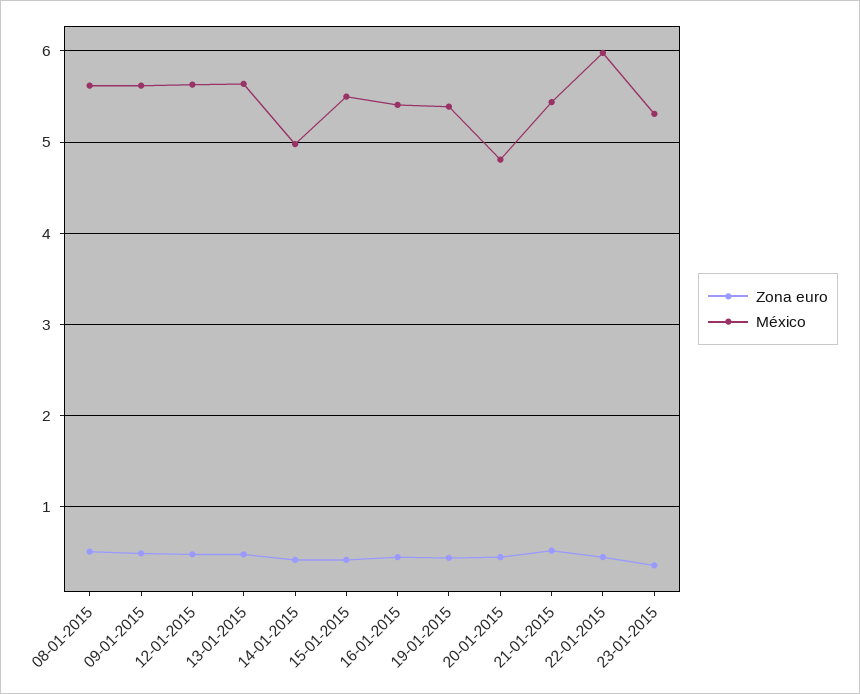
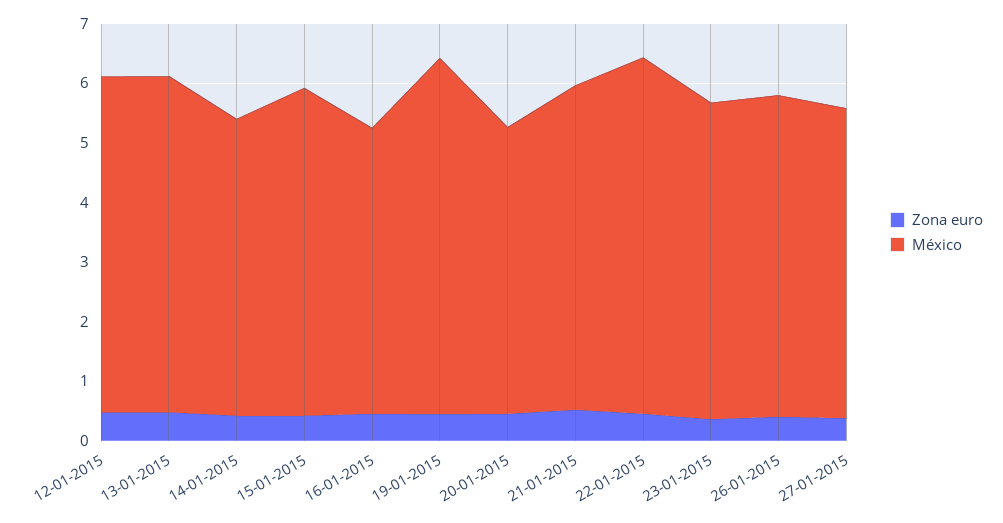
Zona euro, 08-01-2015: 0.5 -> none
México, 08-01-2015: 5.6 -> none
Zona euro, 09-01-2015: 0.5 -> none
México, 09-01-2015: 5.6 -> none
México, 16-01-2015: 5.4 -> 4.8
México, 19-01-2015: 5.4 -> 6
Zona euro, 26-01-2015: none -> 0.4
México, 26-01-2015: none -> 5.4
Zona euro, 27-01-2015: none -> 0.4
México, 27-01-2015: none -> 5.2

